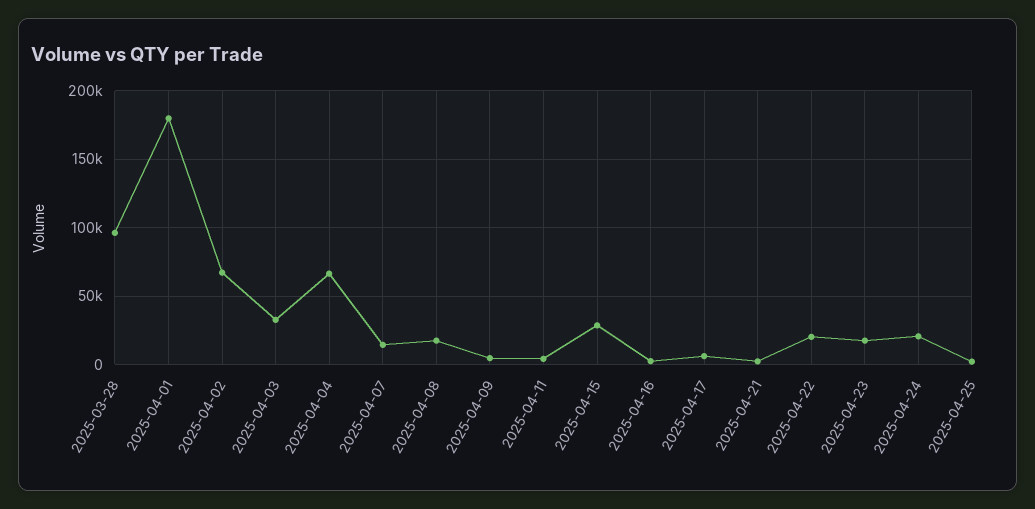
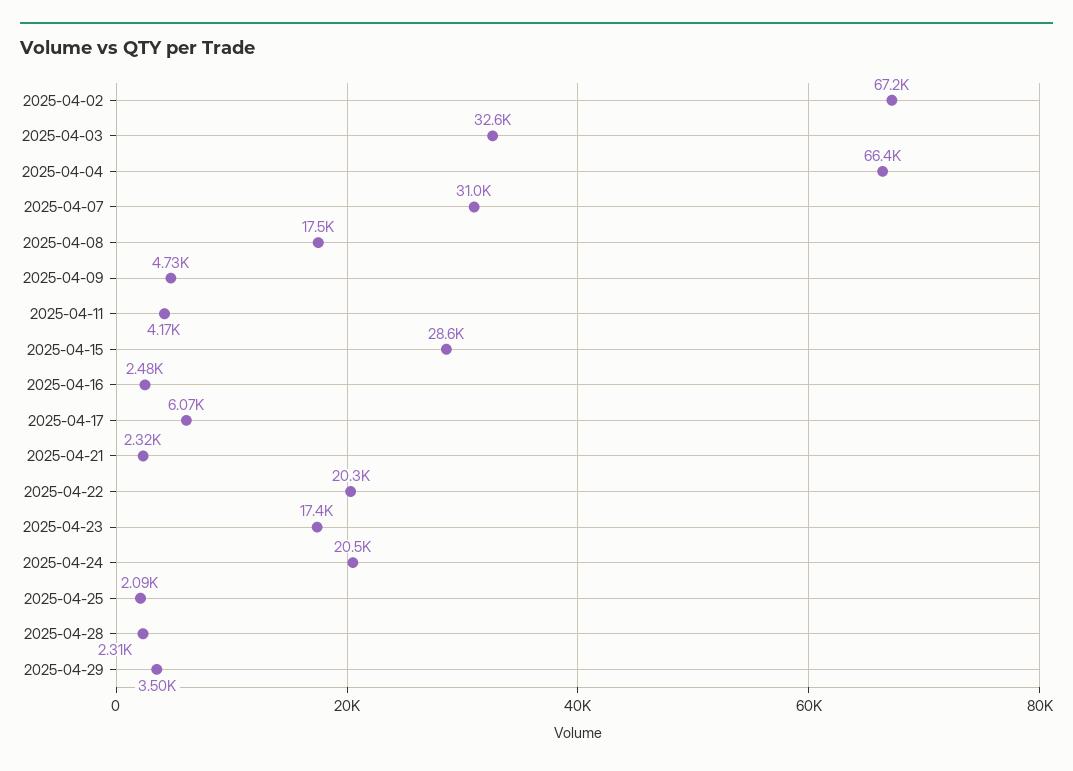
2025-03-28: 95000 -> none
2025-04-01: 180000 -> none
2025-04-07: 15000 -> 31000
2025-04-28: none -> 2310
2025-04-29: none -> 3500

